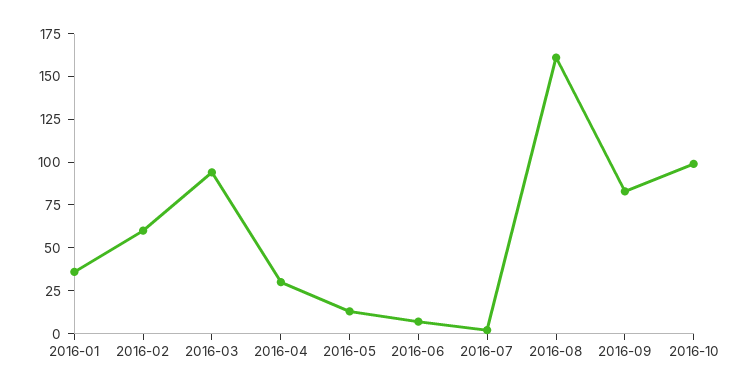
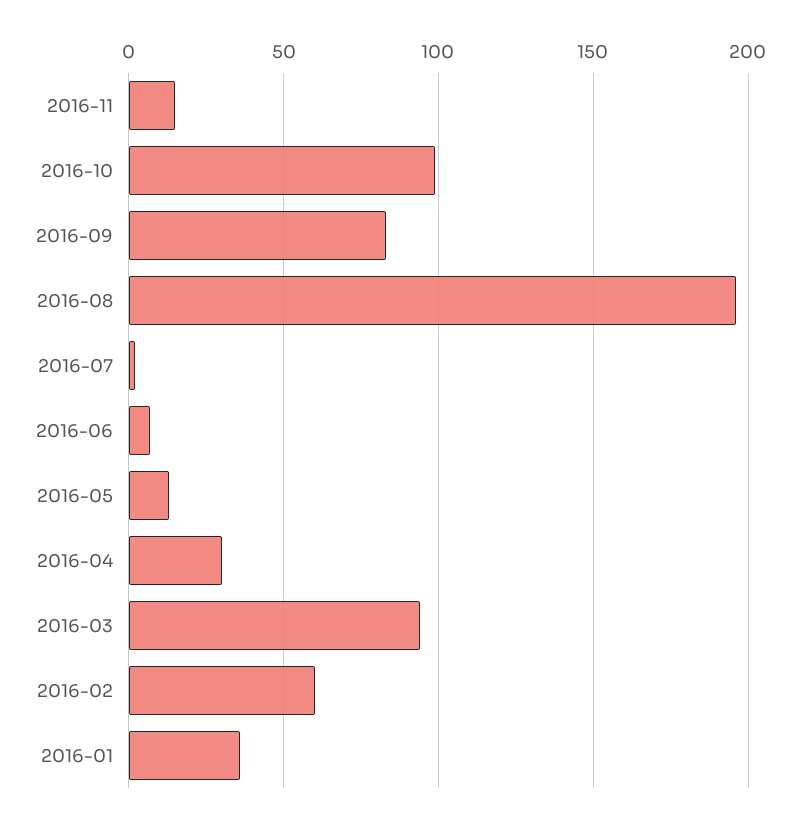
2016-08: 160 -> 195
2016-11: none -> 15

